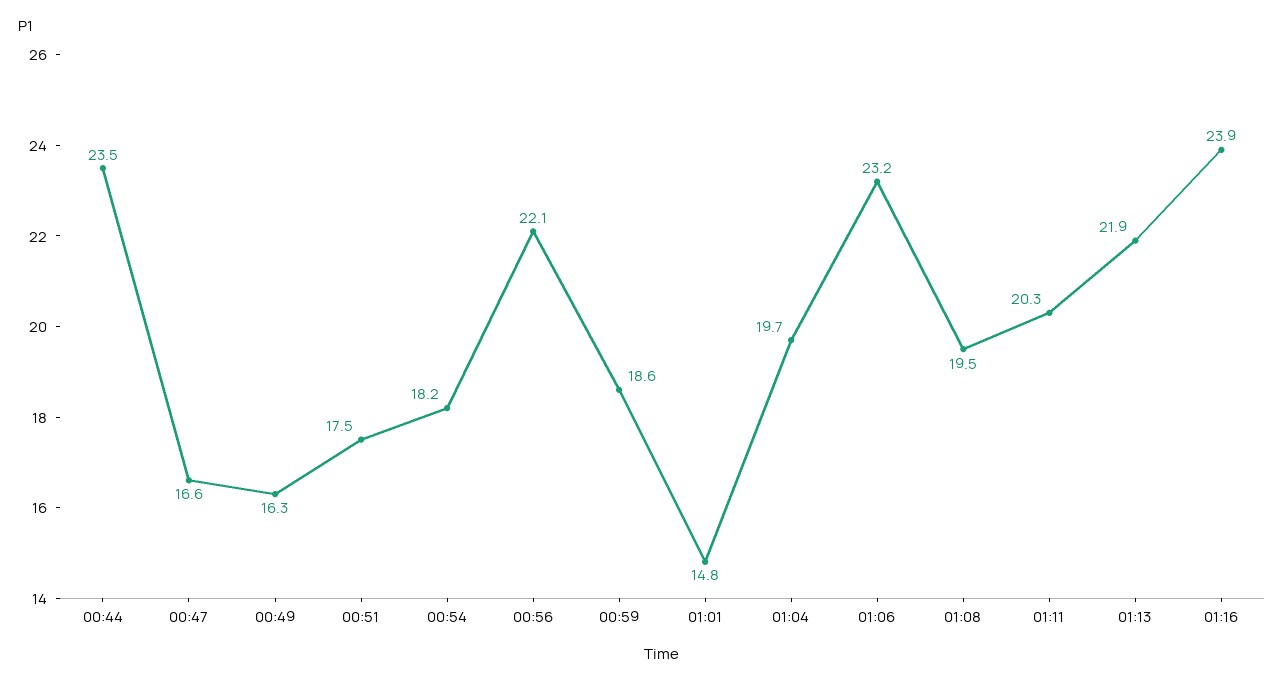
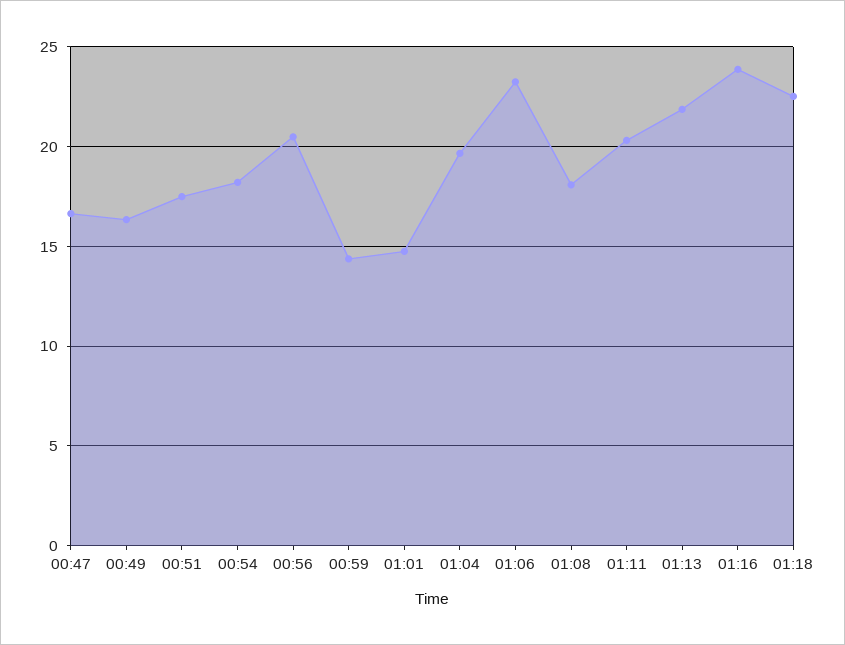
00:44: 23.5 -> none
00:56: 22.1 -> 20.5
00:59: 18.6 -> 14.5
01:08: 19.5 -> 18
01:18: none -> 22.5

